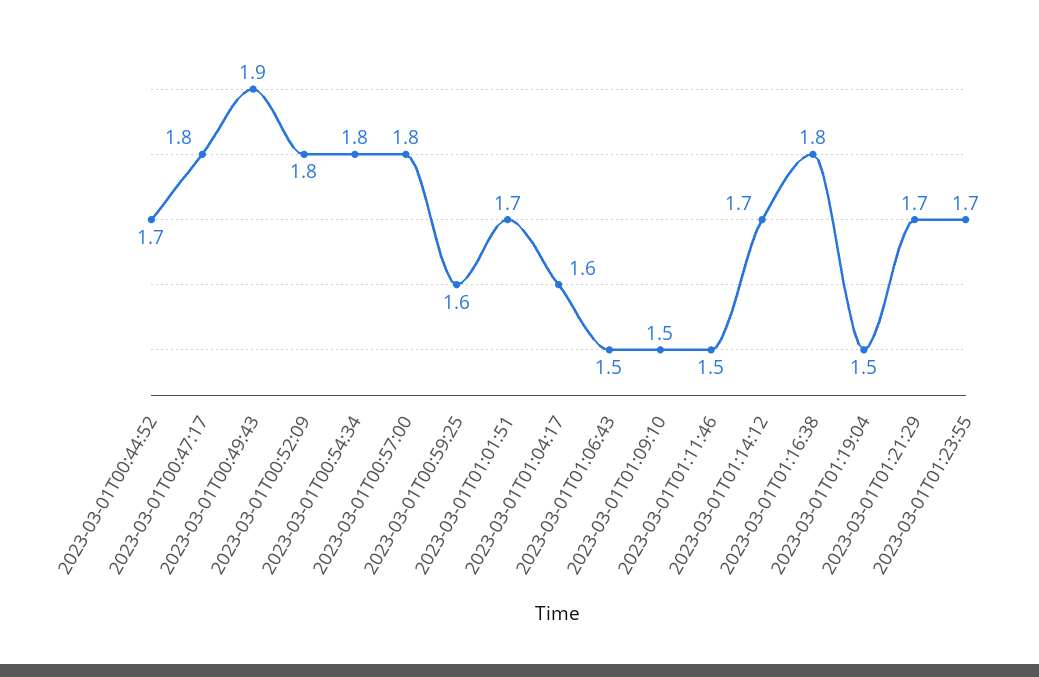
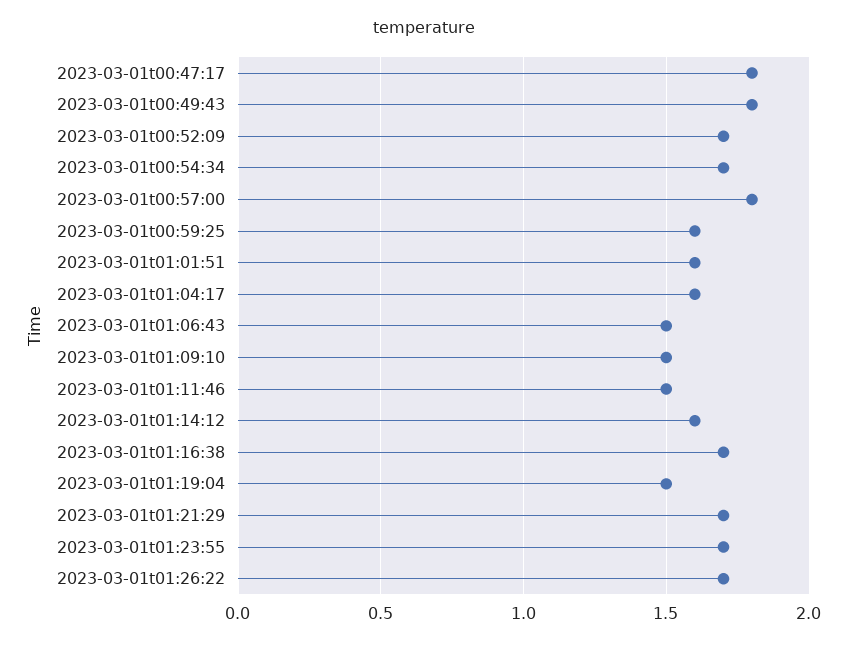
2023-03-01T00:44:52: 1.7 -> none
2023-03-01T00:49:43: 1.9 -> 1.8
2023-03-01T00:52:09: 1.8 -> 1.7
2023-03-01T00:54:34: 1.8 -> 1.7
2023-03-01T01:01:51: 1.7 -> 1.6
2023-03-01T01:14:12: 1.7 -> 1.6
2023-03-01T01:16:38: 1.8 -> 1.7
2023-03-01t01:26:22: none -> 1.7

